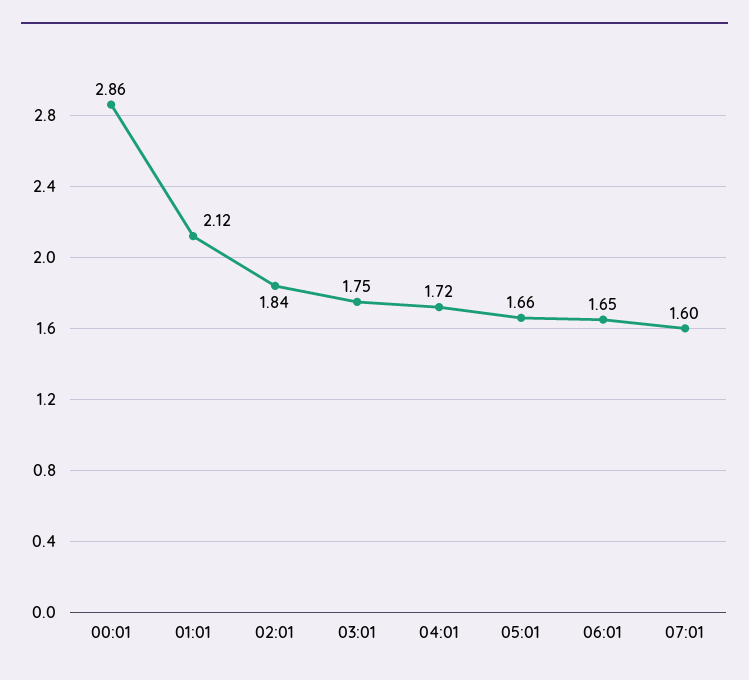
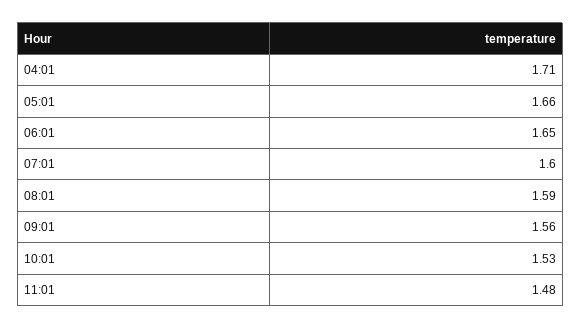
00:01: 2.86 -> none
01:01: 2.12 -> none
02:01: 1.84 -> none
03:01: 1.75 -> none
04:01: 1.72 -> 1.71
08:01: none -> 1.59
09:01: none -> 1.56
10:01: none -> 1.53
11:01: none -> 1.48

